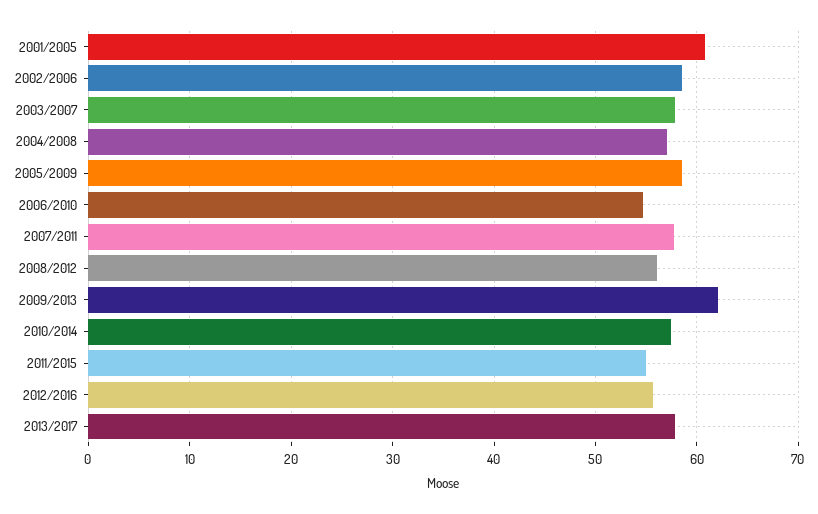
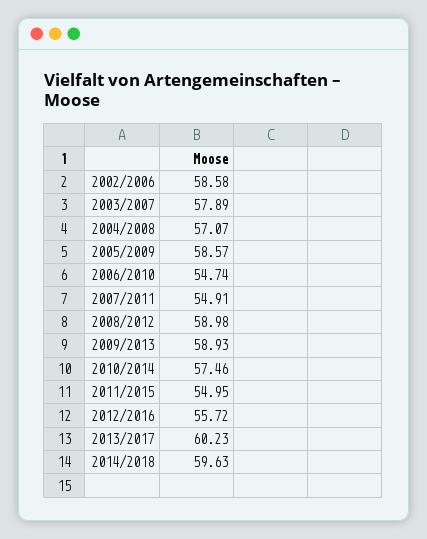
2001/2005: 61 -> none
2007/2011: 58 -> 54.91
2008/2012: 56 -> 58.98
2009/2013: 62 -> 58.93
2013/2017: 58 -> 60.23
2014/2018: none -> 59.63

